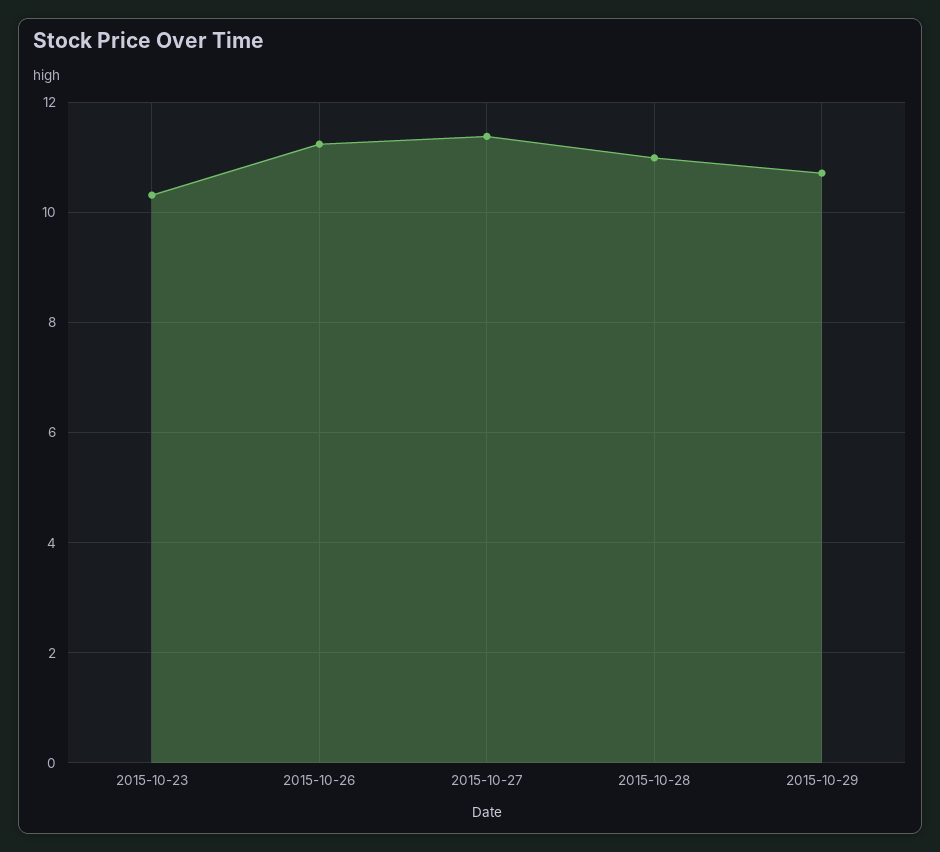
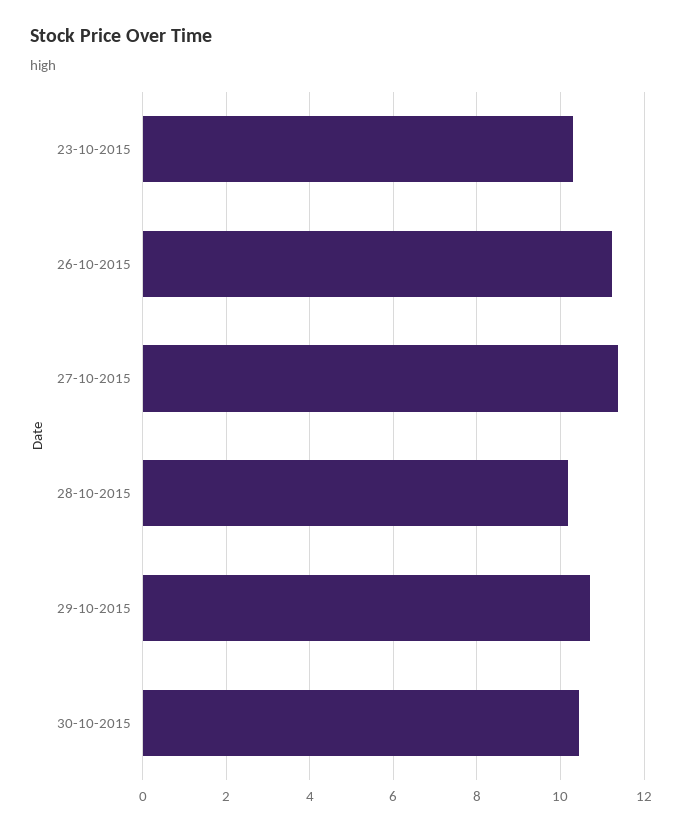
2015-10-28: 11 -> 10.2
30-10-2015: none -> 10.4

